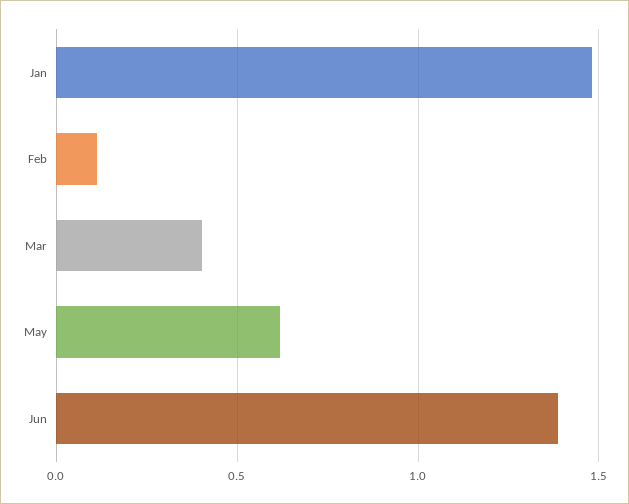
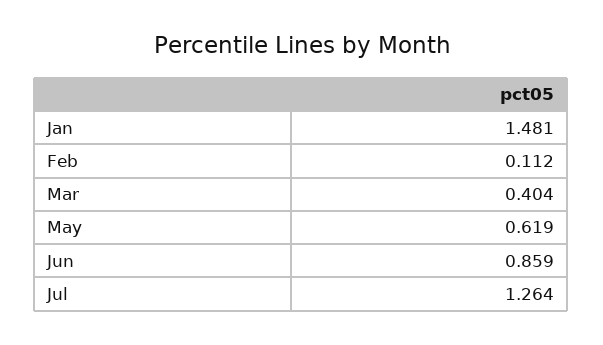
Jun: 1.4 -> 0.859
Jul: none -> 1.264

